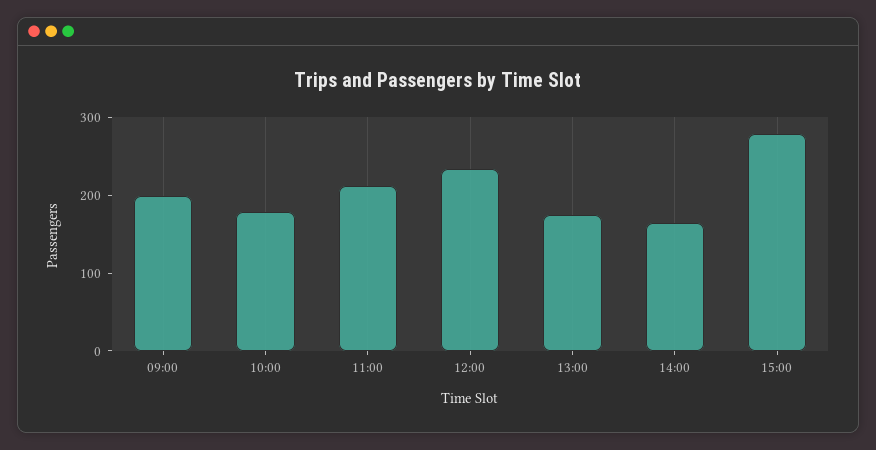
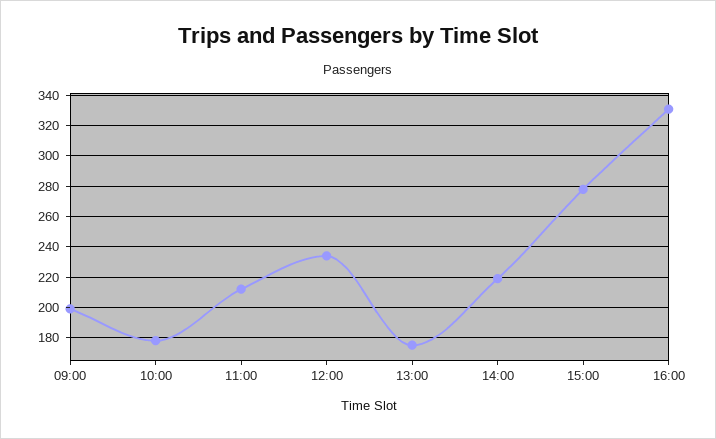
14:00: 160 -> 220
16:00: none -> 330

